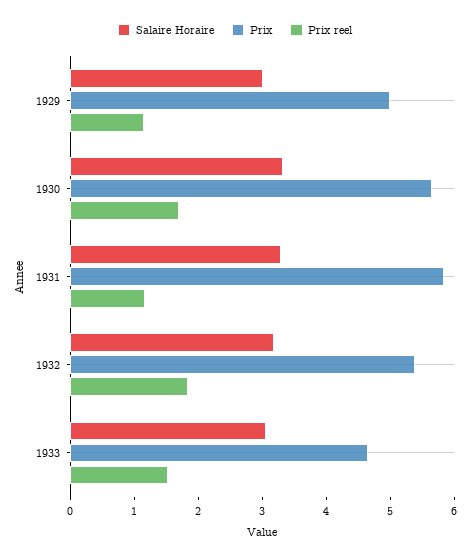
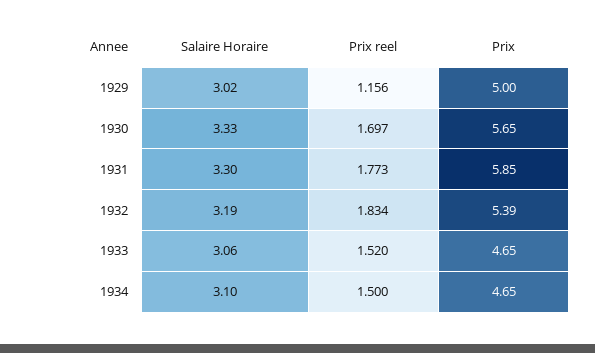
Prix reel, 1931: 1.2 -> 1.773
Salaire Horaire, 1934: none -> 3.1
Prix reel, 1934: none -> 1.5
Prix, 1934: none -> 4.65

